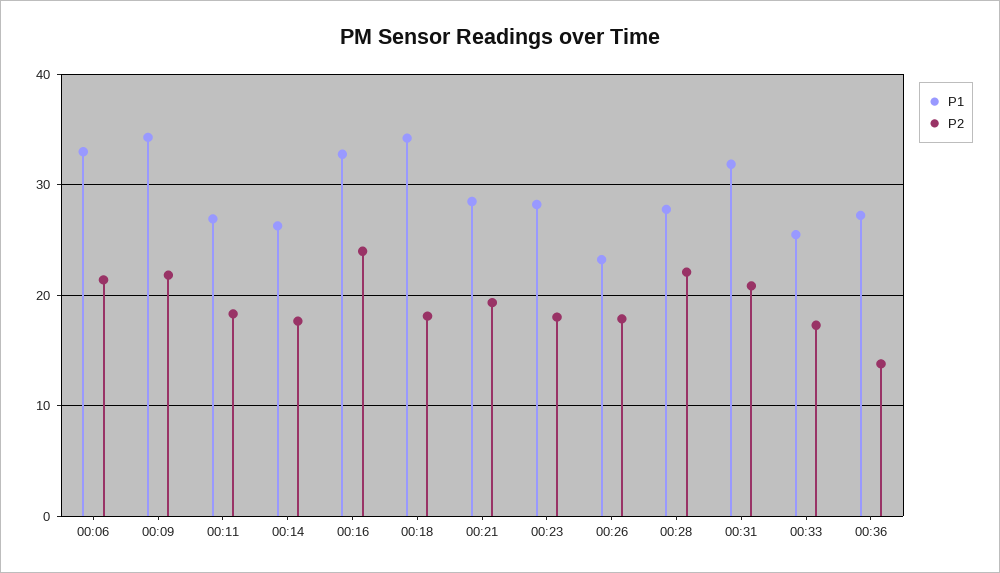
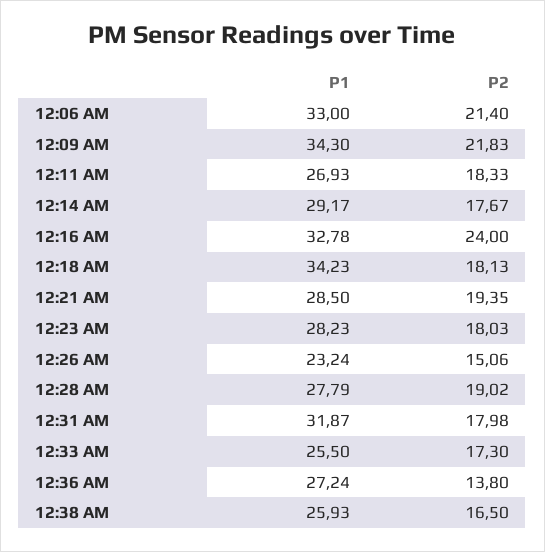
P1, 00:14: 26 -> 29.17
P2, 00:26: 18 -> 15.06
P2, 00:28: 22 -> 19.02
P2, 00:31: 21 -> 17.98
P1, 12:38 AM: none -> 25.93
P2, 12:38 AM: none -> 16.5

